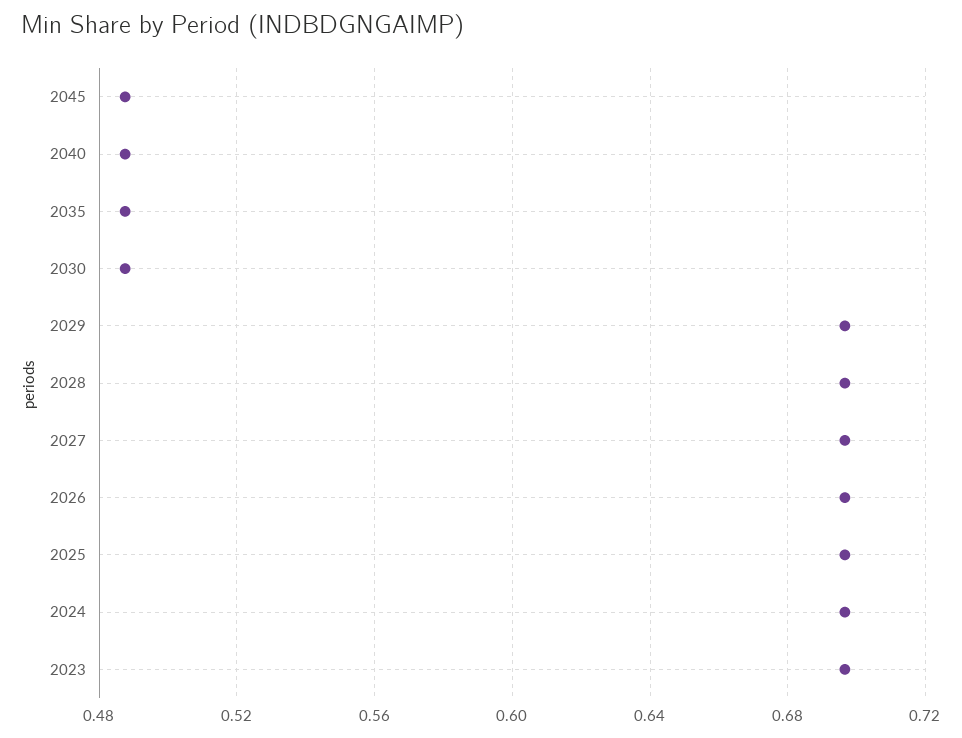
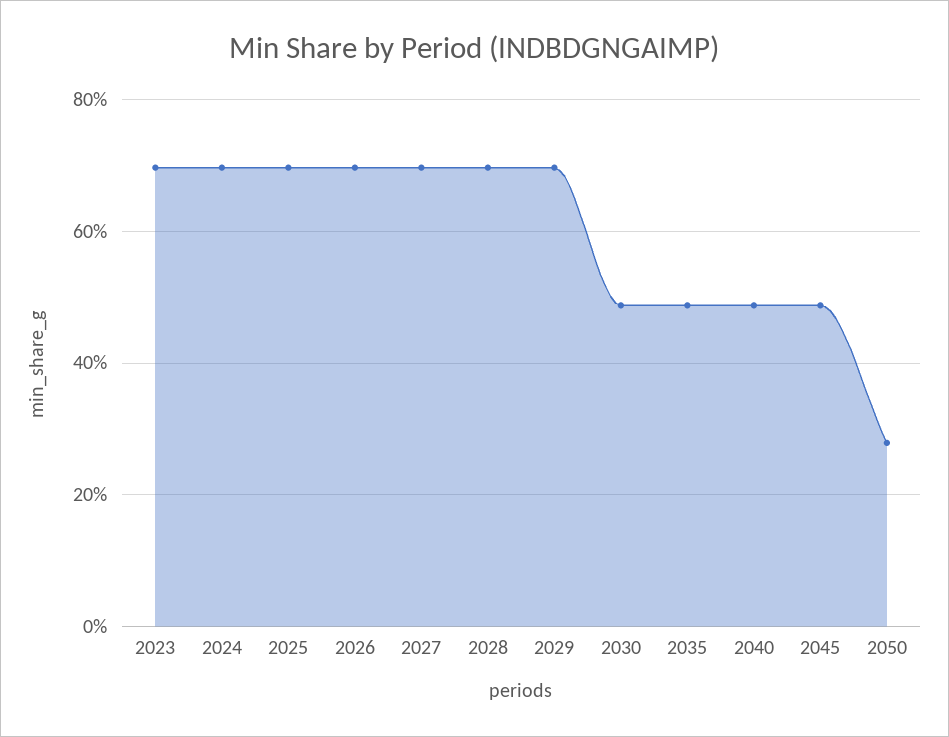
2050: none -> 0.28

